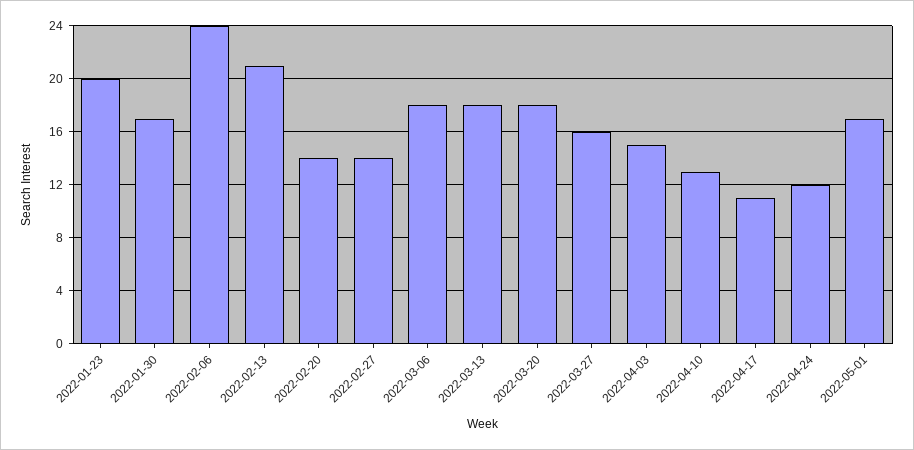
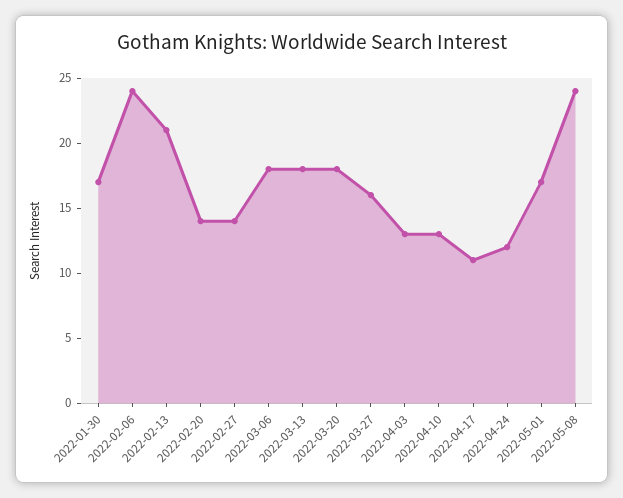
2022-01-23: 20 -> none
2022-04-03: 15 -> 13
2022-05-08: none -> 24

